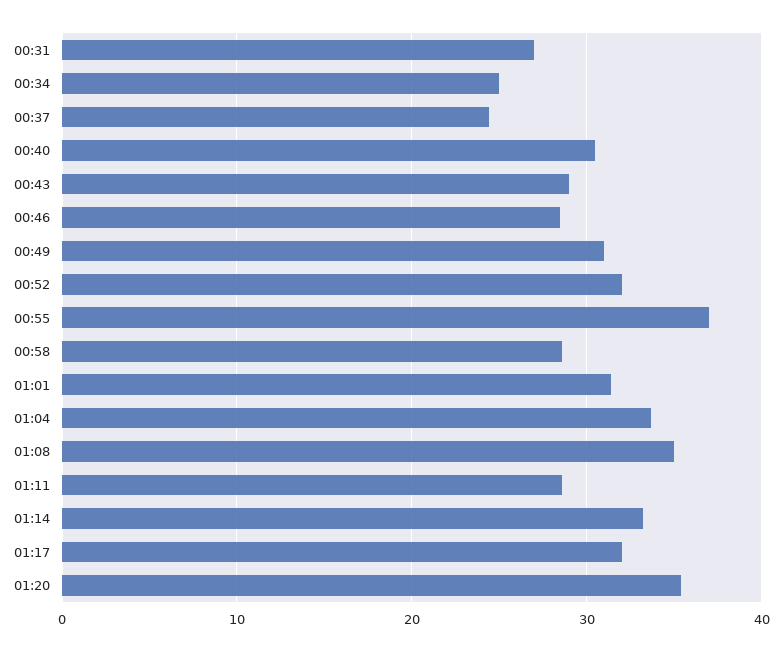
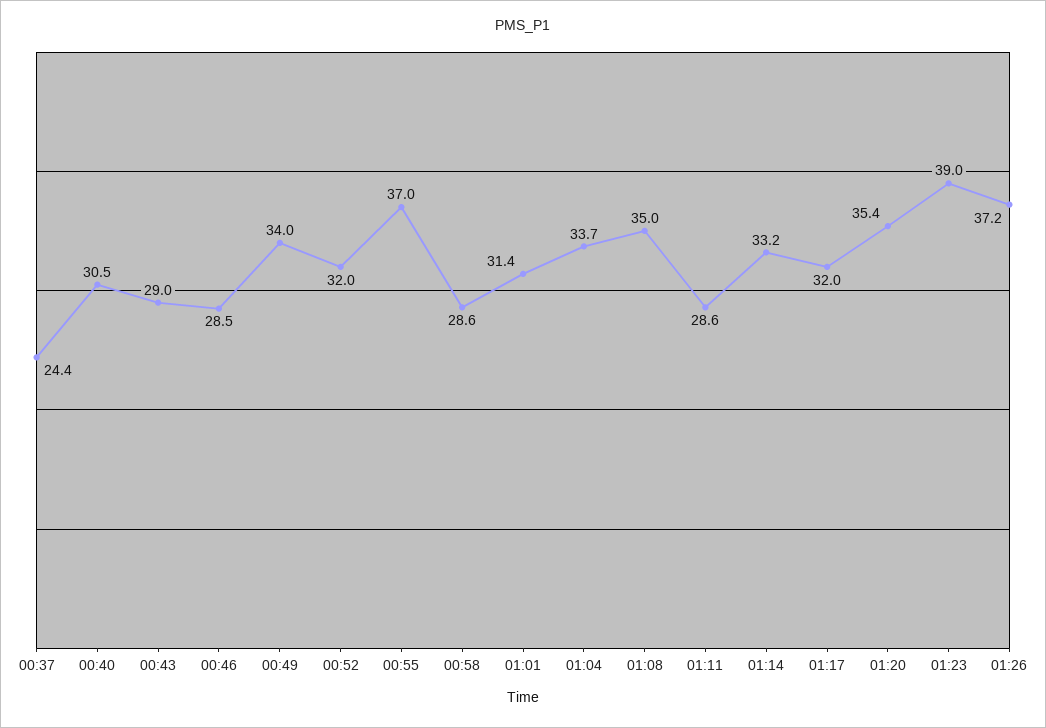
00:31: 27 -> none
00:34: 25 -> none
00:49: 31 -> 34
01:23: none -> 39
01:26: none -> 37.2

